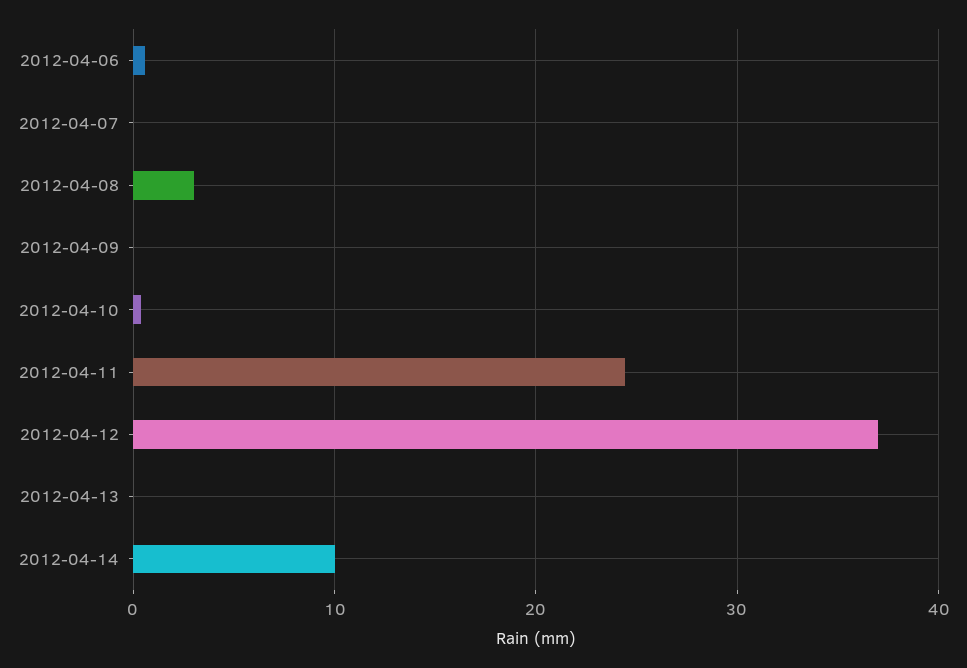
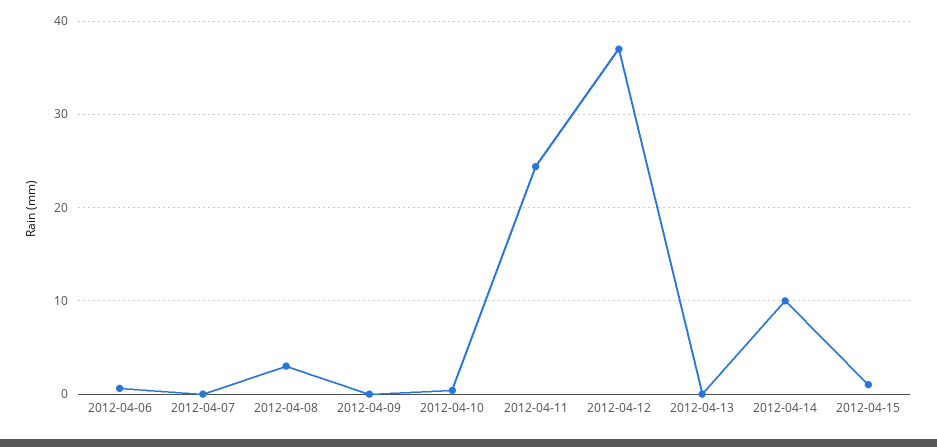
2012-04-15: none -> 1

